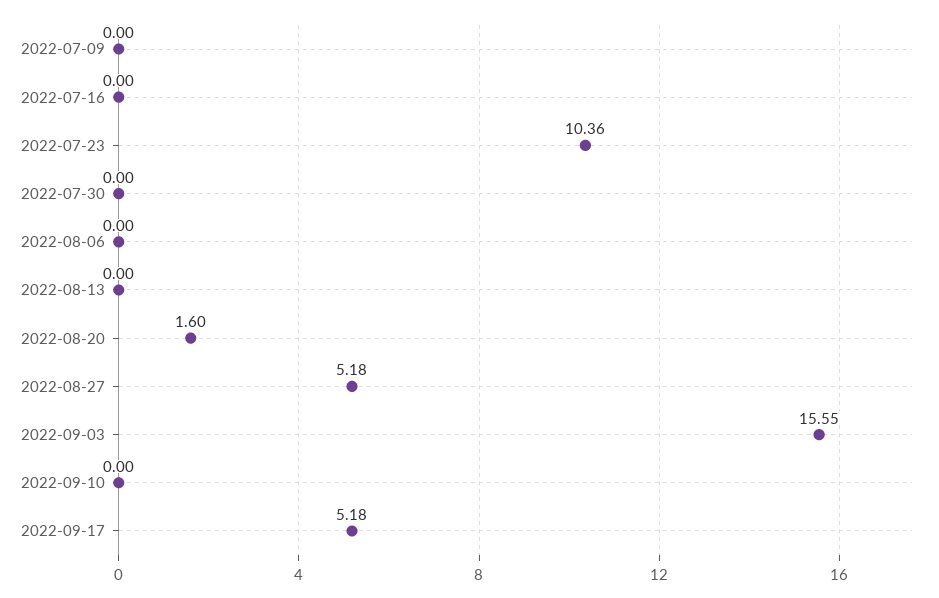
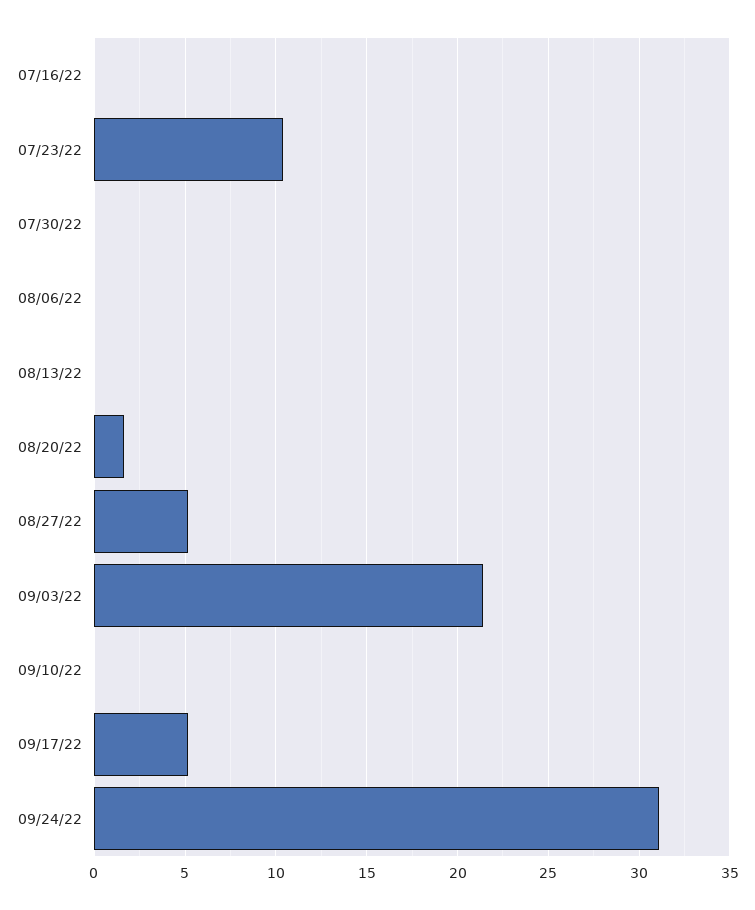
2022-07-09: 0 -> none
2022-09-03: 15.55 -> 21.5
09/24/22: none -> 31

